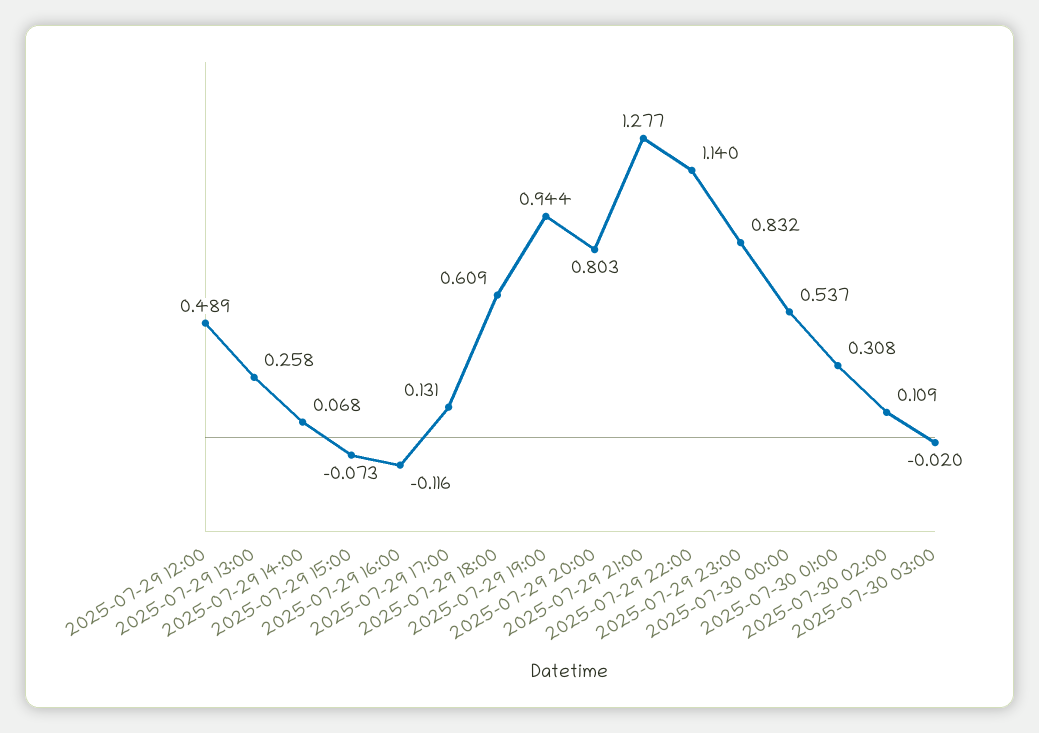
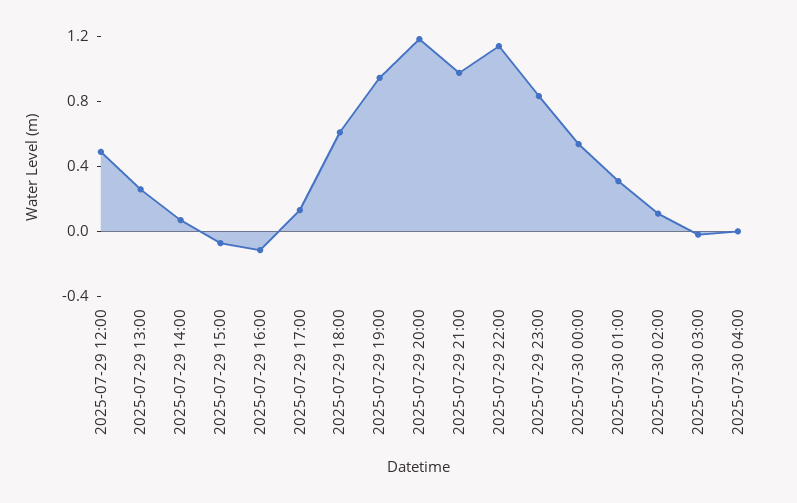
2025-07-29 20:00: 0.803 -> 1.2
2025-07-29 21:00: 1.277 -> 1
2025-07-30 04:00: none -> 0

